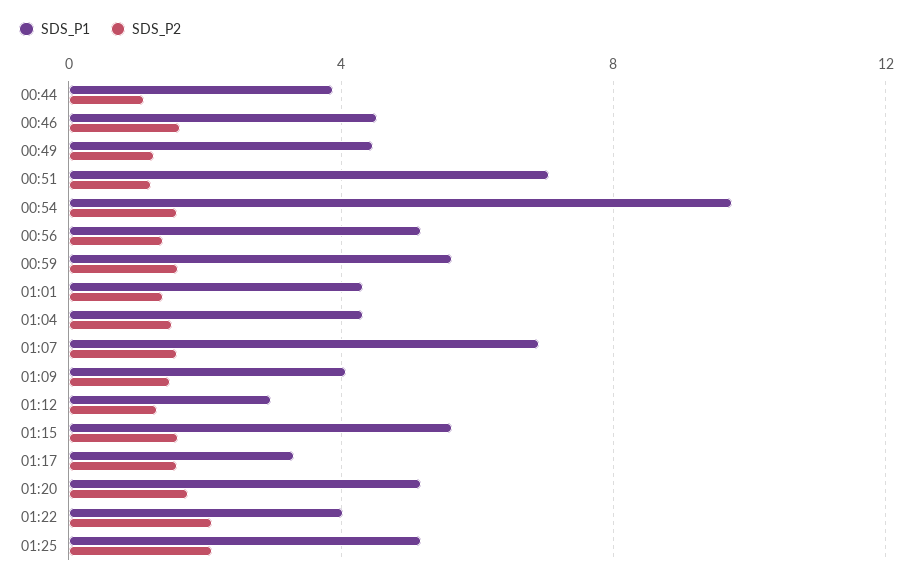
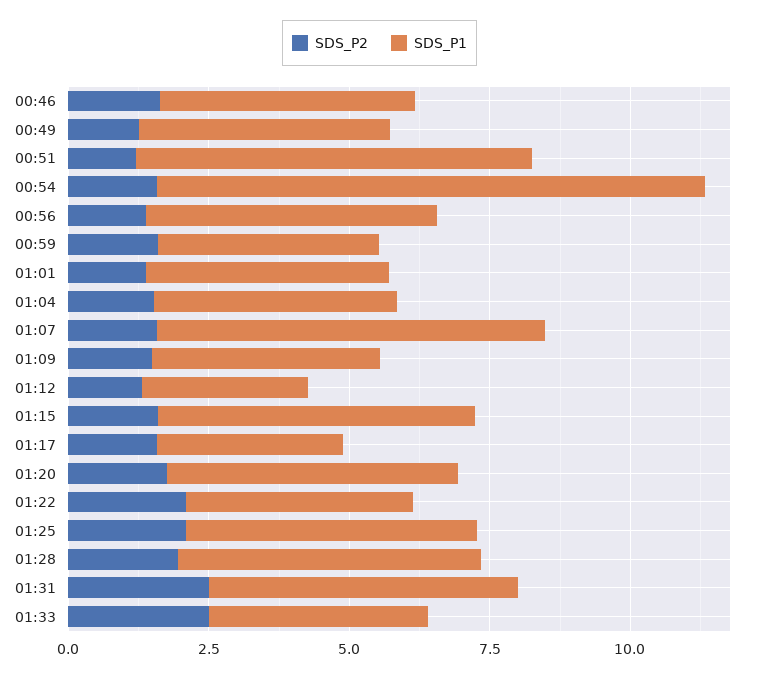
SDS_P1, 00:44: 4 -> none
SDS_P2, 00:44: 1 -> none
SDS_P1, 00:59: 5.5 -> 4
SDS_P2, 01:28: none -> 2
SDS_P1, 01:28: none -> 5.5
SDS_P2, 01:31: none -> 2.5
SDS_P1, 01:31: none -> 5.5
SDS_P2, 01:33: none -> 2.5
SDS_P1, 01:33: none -> 4

